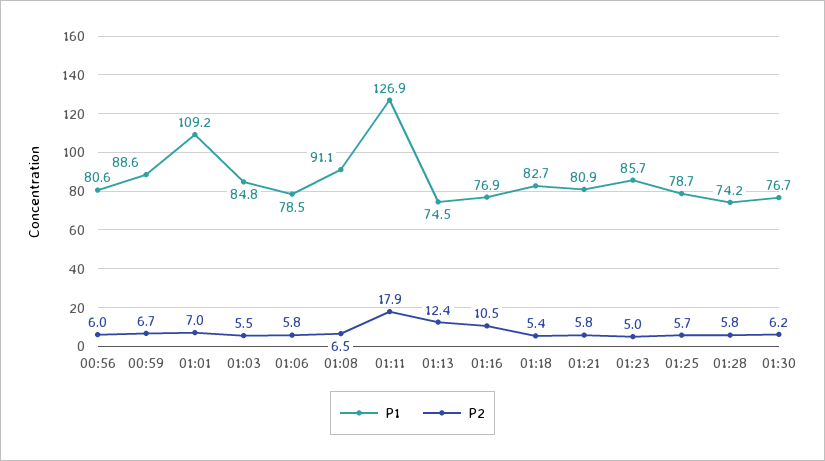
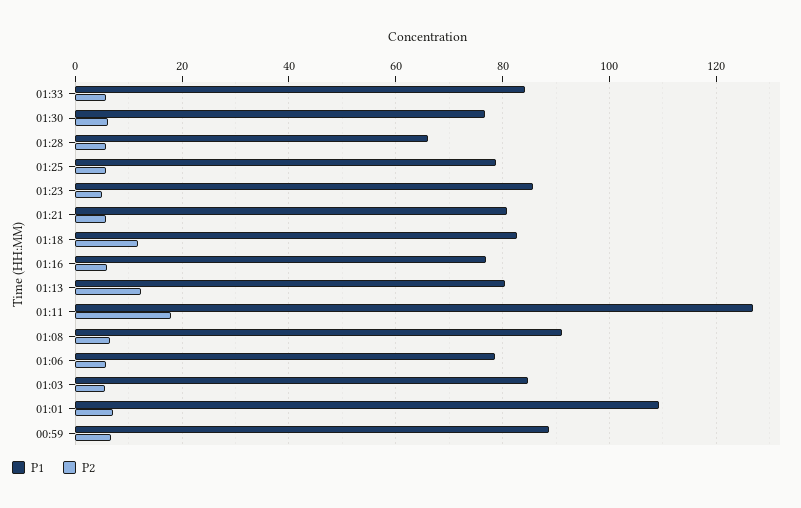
P1, 00:56: 80.6 -> none
P2, 00:56: 6 -> none
P1, 01:13: 74.5 -> 80
P2, 01:16: 10.5 -> 6
P2, 01:18: 5.4 -> 12
P1, 01:28: 74.2 -> 66
P1, 01:33: none -> 84
P2, 01:33: none -> 6

